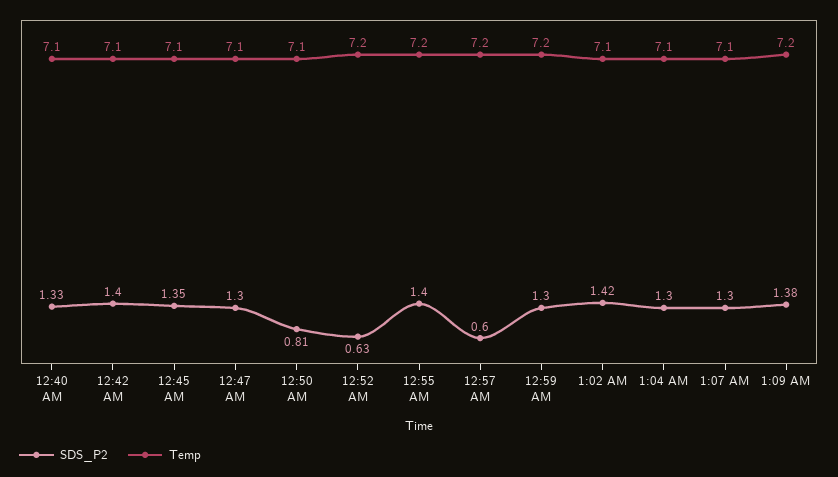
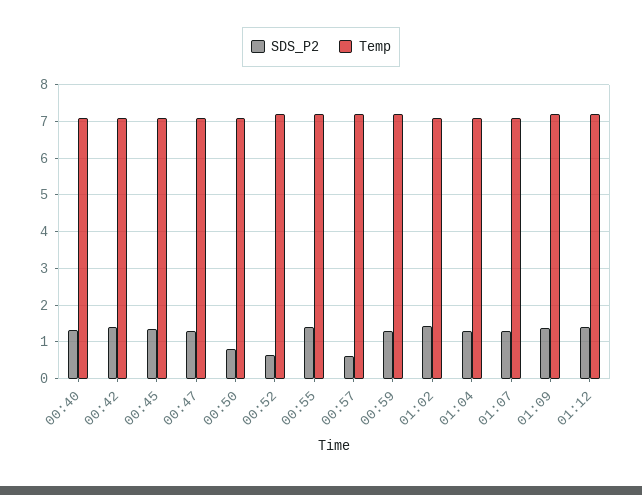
SDS_P2, 01:12: none -> 1.4
Temp, 01:12: none -> 7.2

